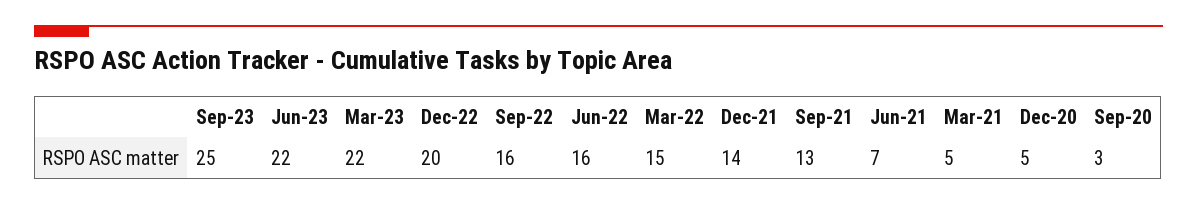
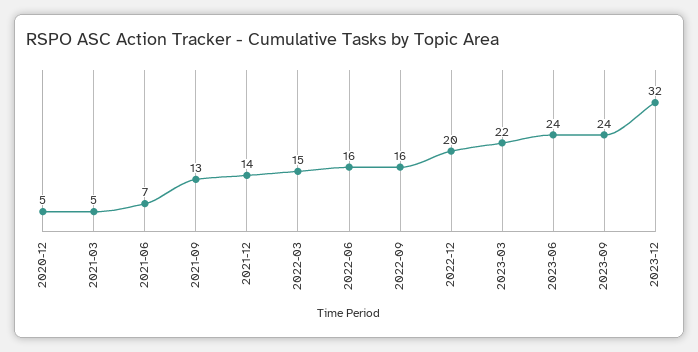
Sep-23: 25 -> 24
Jun-23: 22 -> 24
Sep-20: 3 -> none
2023-12: none -> 32

